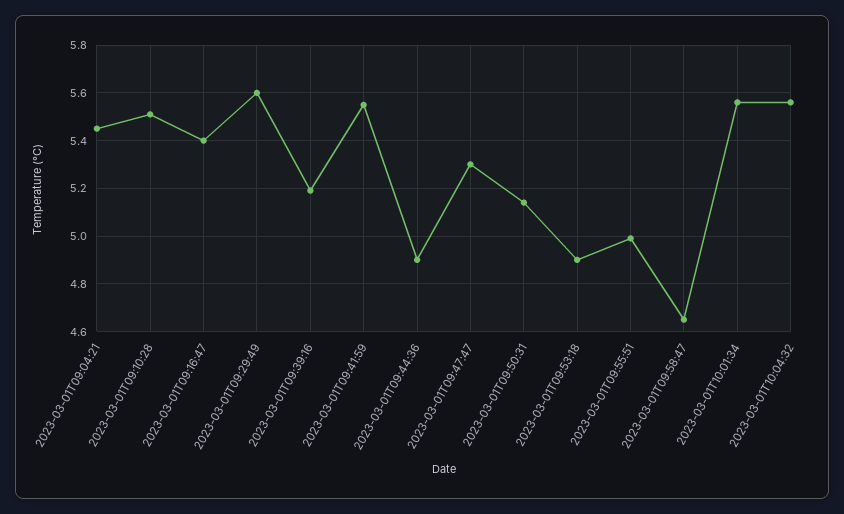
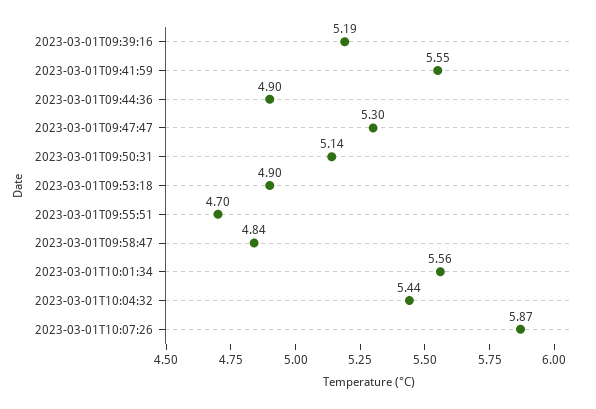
2023-03-01T09:04:21: 5.45 -> none
2023-03-01T09:10:28: 5.5 -> none
2023-03-01T09:16:47: 5.4 -> none
2023-03-01T09:29:49: 5.6 -> none
2023-03-01T09:55:51: 5 -> 4.7
2023-03-01T09:58:47: 4.65 -> 4.84
2023-03-01T10:04:32: 5.55 -> 5.44
2023-03-01T10:07:26: none -> 5.87

